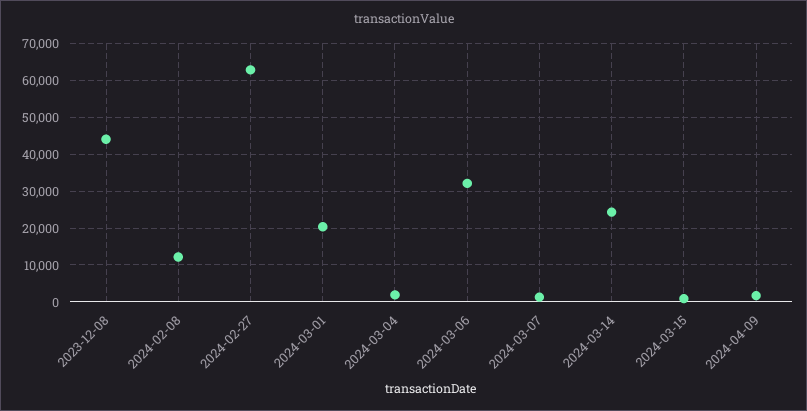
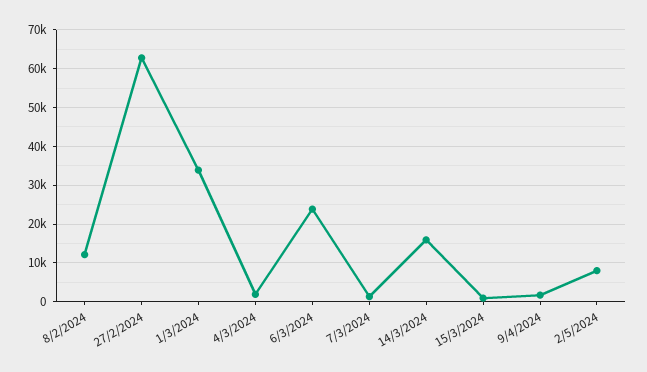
2023-12-08: 44000 -> none
2024-03-01: 20000 -> 34000
2024-03-06: 32000 -> 24000
2024-03-14: 24000 -> 16000
2/5/2024: none -> 8000

